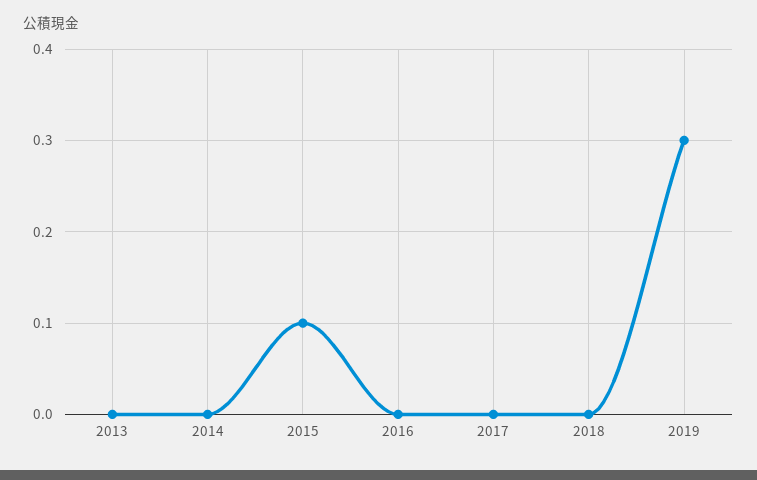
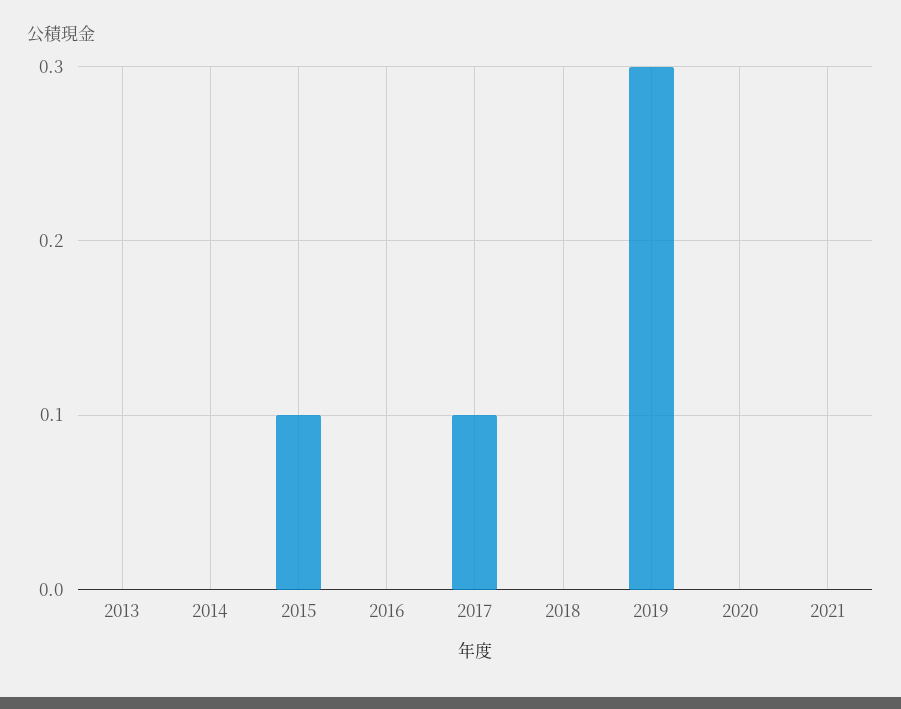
2017: 0 -> 0.1
2020: none -> 0
2021: none -> 0

